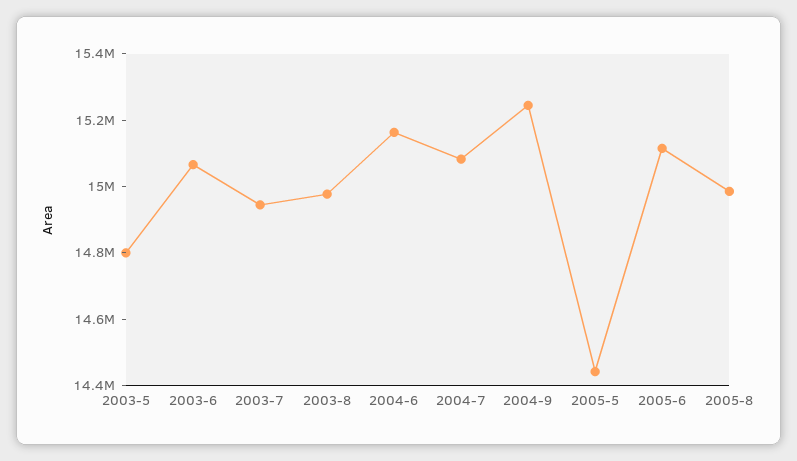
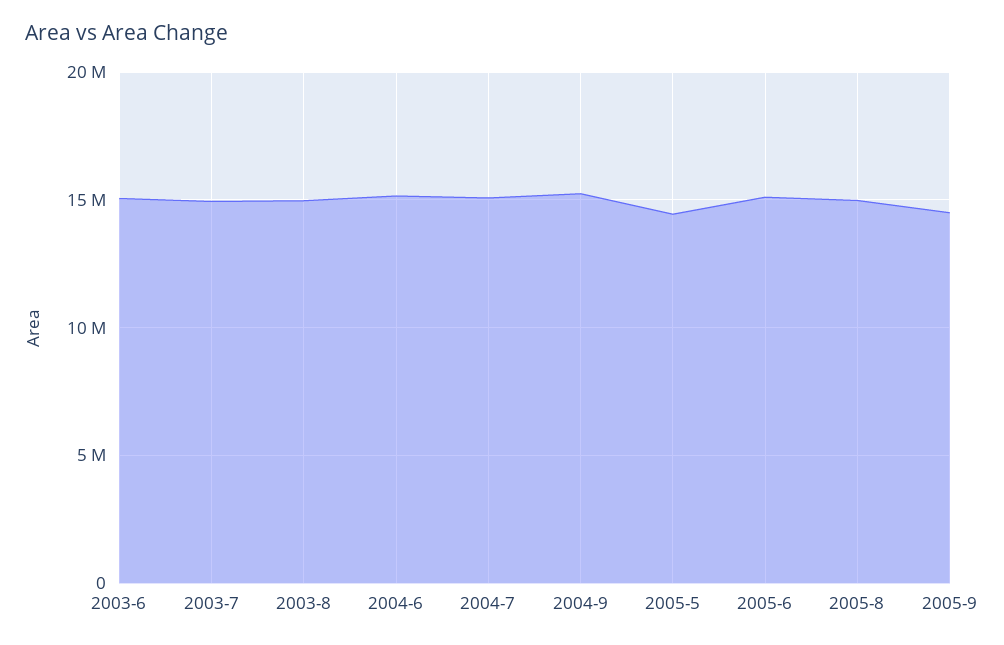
2003-5: 14800000 -> none
2005-9: none -> 14500000

